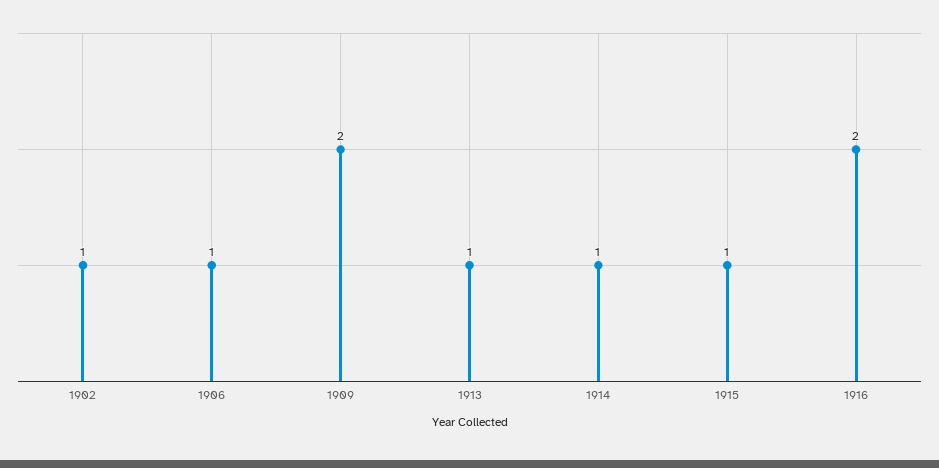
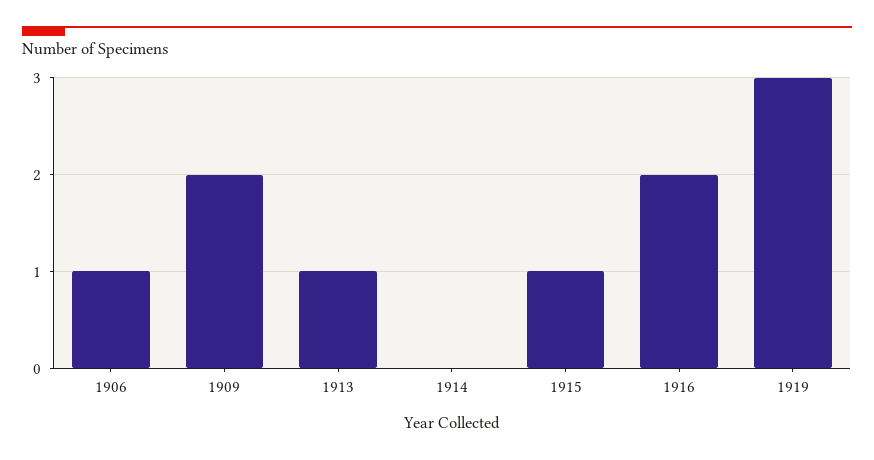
1902: 1 -> none
1914: 1 -> 0
1919: none -> 3

